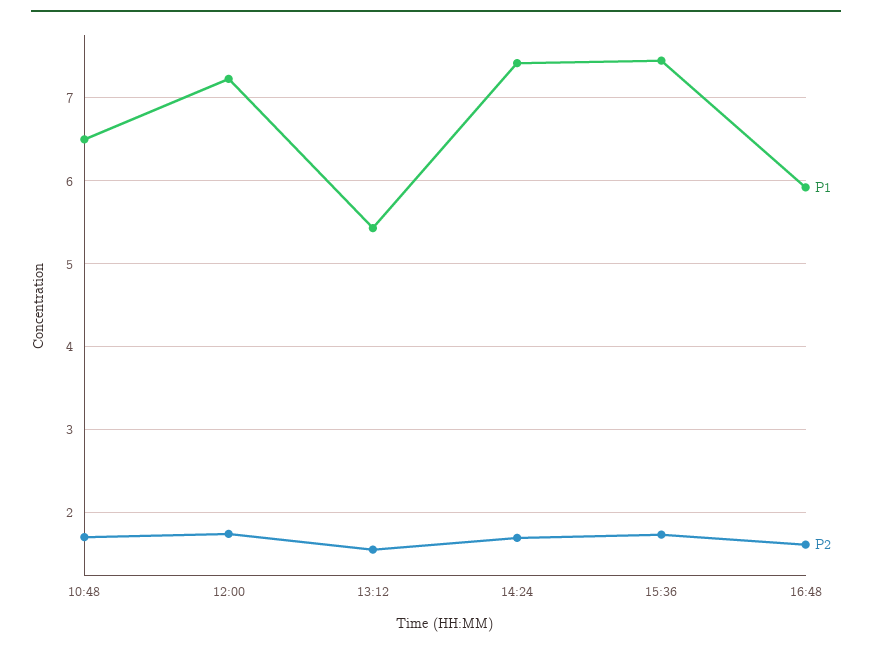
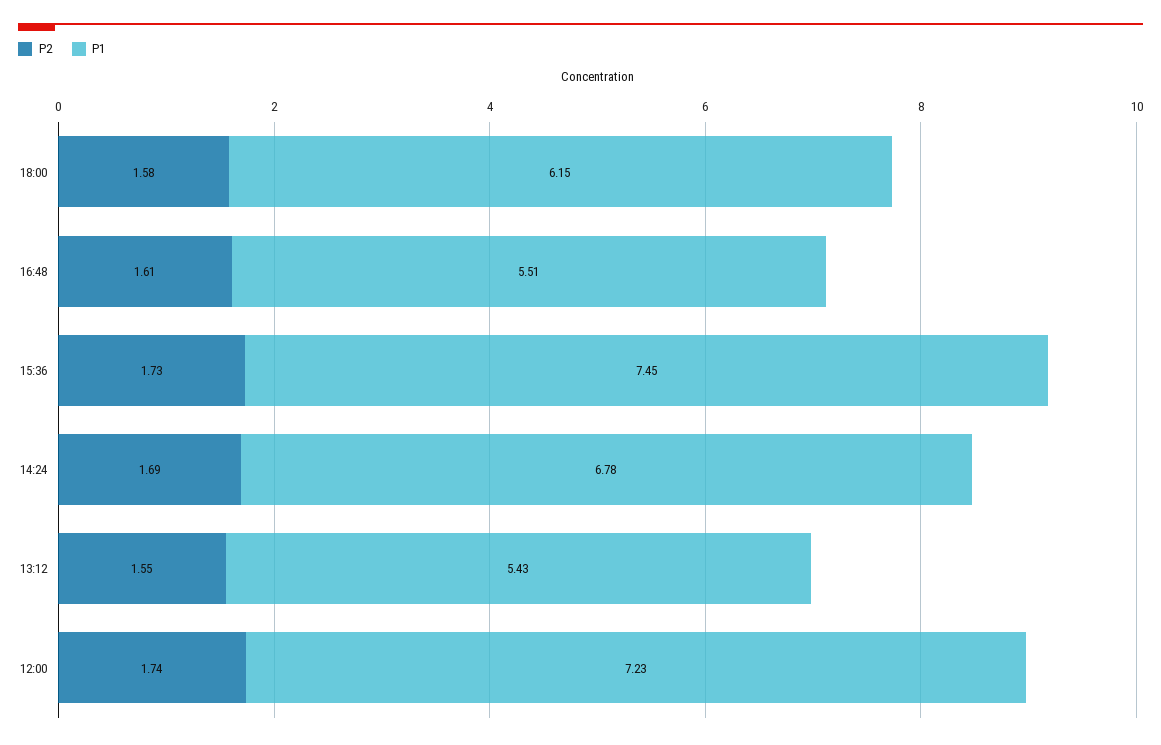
P1, 10:48: 6.5 -> none
P2, 10:48: 1.7 -> none
P1, 14:24: 7.4 -> 6.78
P1, 16:48: 5.9 -> 5.51
P2, 18:00: none -> 1.58
P1, 18:00: none -> 6.15

